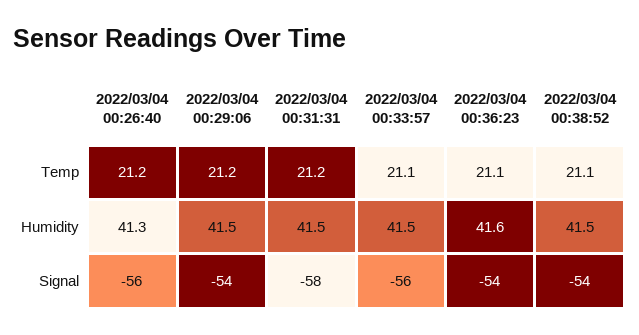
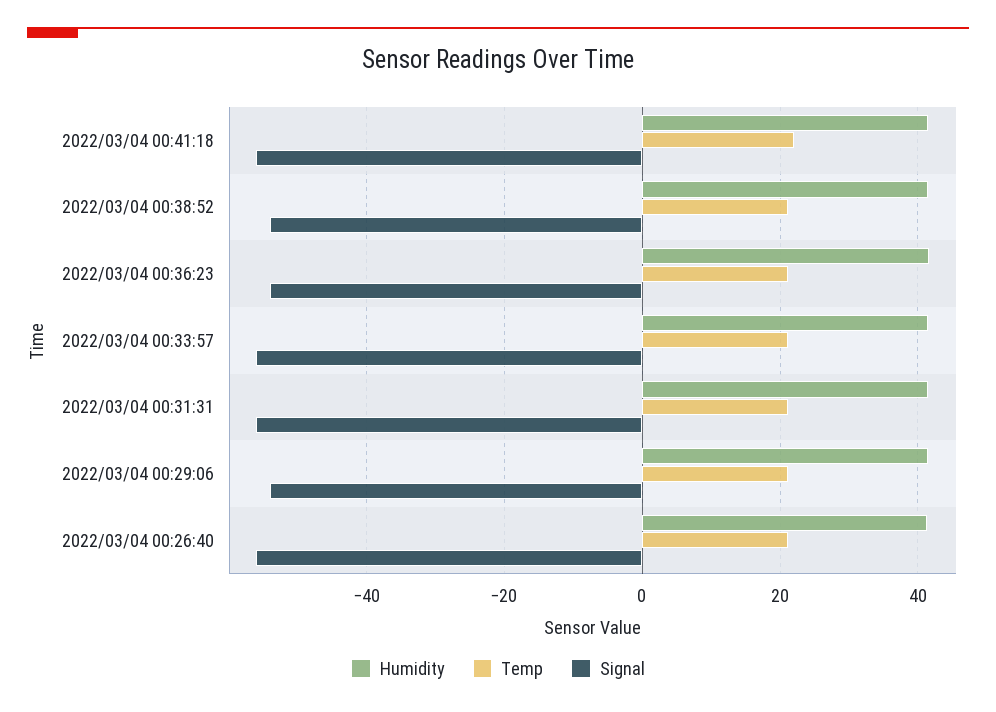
Signal, 2022/03/04 00:31:31: -58 -> -56
Humidity, 2022/03/04 00:41:18: none -> 42
Temp, 2022/03/04 00:41:18: none -> 22
Signal, 2022/03/04 00:41:18: none -> -56

